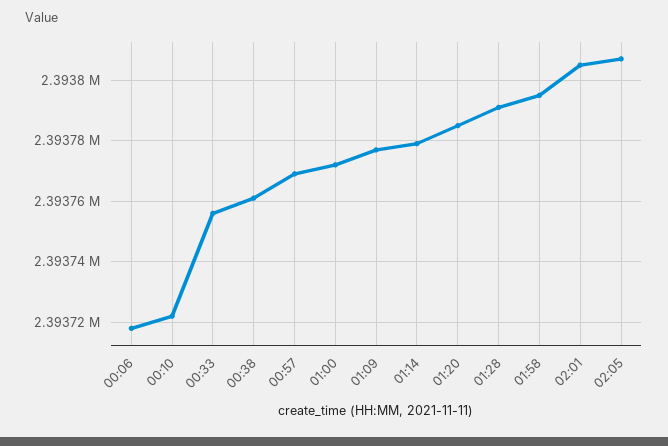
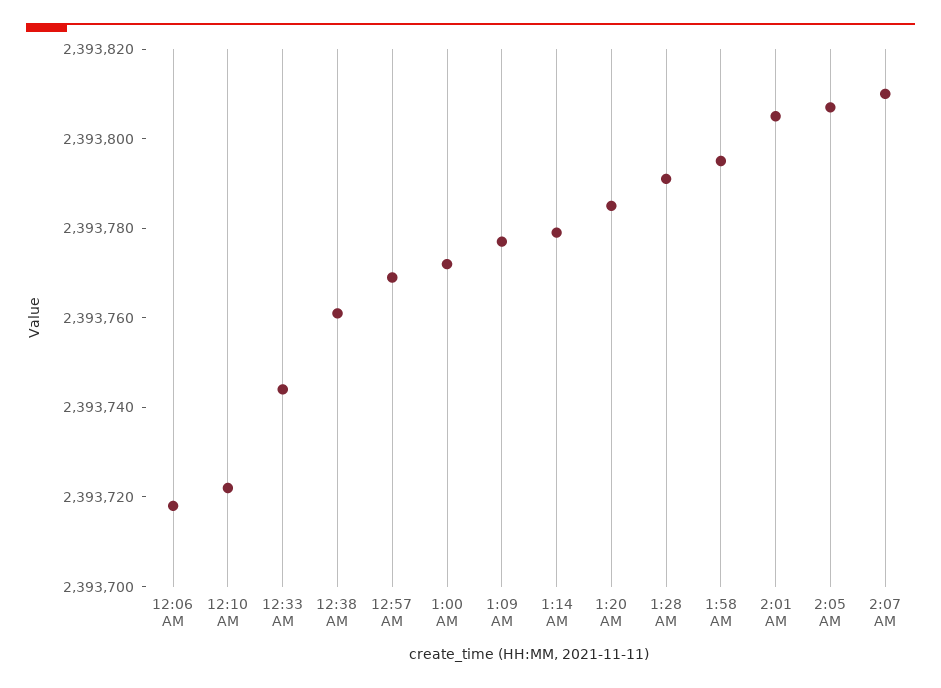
00:33: 2393755 -> 2393745
2:07 AM: none -> 2393810

